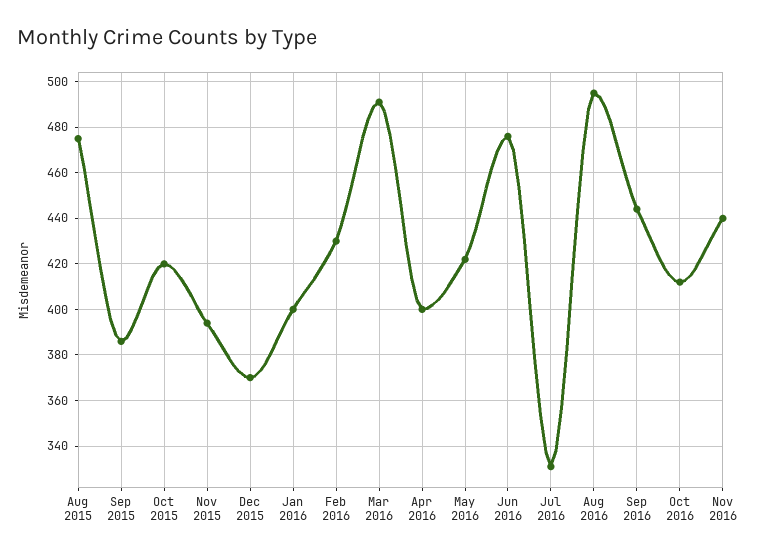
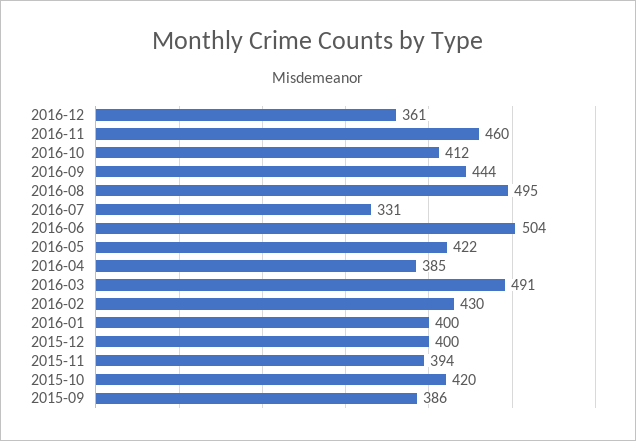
Aug 2015: 475 -> none
Dec 2015: 370 -> 400
Apr 2016: 400 -> 385
Jun 2016: 475 -> 504
Nov 2016: 440 -> 460
2016-12: none -> 361

